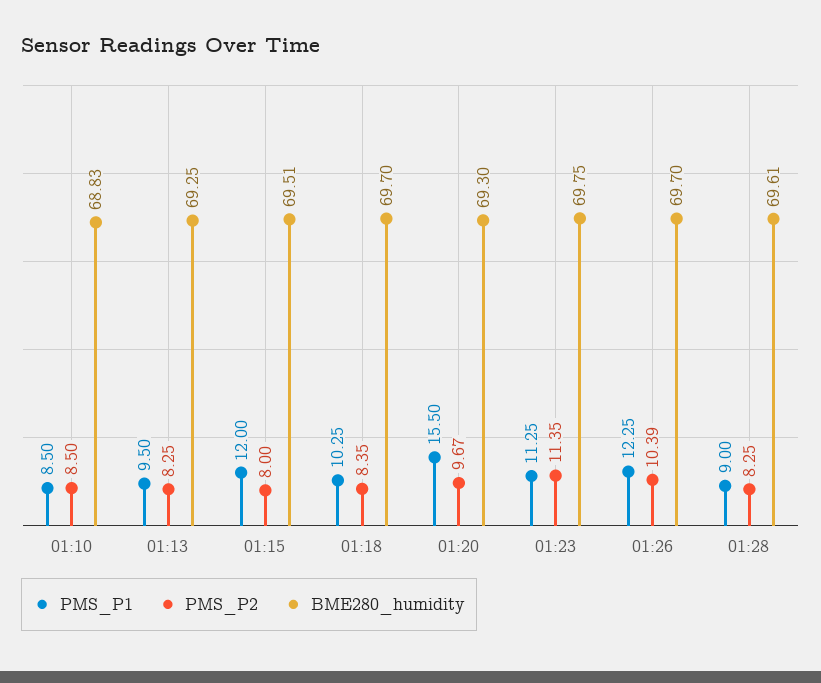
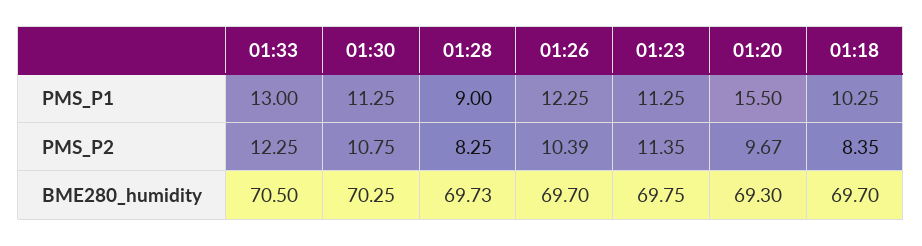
PMS_P1, 01:10: 8.5 -> none
PMS_P2, 01:10: 8.5 -> none
BME280_humidity, 01:10: 68.83 -> none
PMS_P1, 01:13: 9.5 -> none
PMS_P2, 01:13: 8.25 -> none
BME280_humidity, 01:13: 69.25 -> none
PMS_P1, 01:15: 12 -> none
PMS_P2, 01:15: 8 -> none
BME280_humidity, 01:15: 69.51 -> none
BME280_humidity, 01:28: 69.61 -> 69.73
PMS_P1, 01:33: none -> 13
PMS_P1, 01:30: none -> 11.25
PMS_P2, 01:33: none -> 12.25
PMS_P2, 01:30: none -> 10.75
BME280_humidity, 01:33: none -> 70.5
BME280_humidity, 01:30: none -> 70.25

